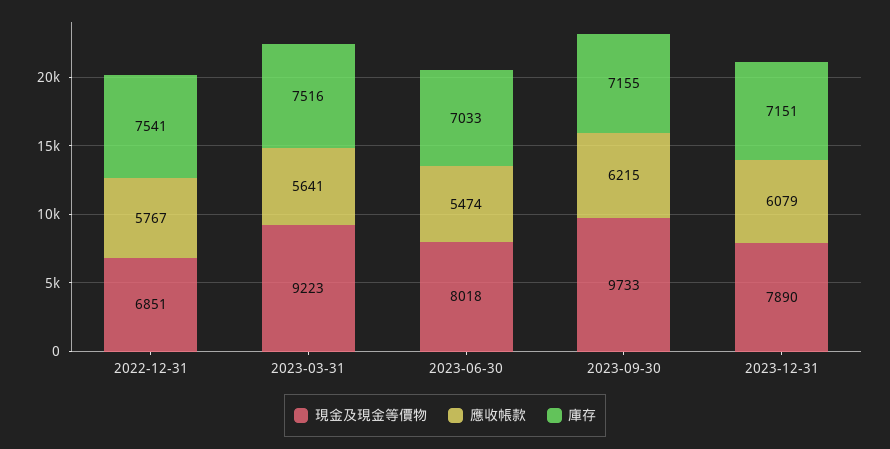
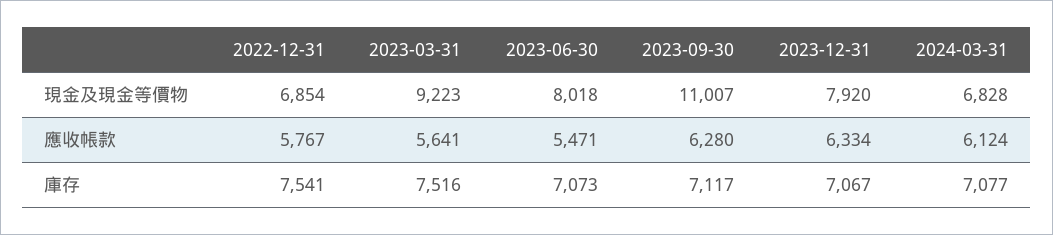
現金及現金等價物, 2022-12-31: 6851 -> 6854
應收帳款, 2023-06-30: 5474 -> 5471
庫存, 2023-06-30: 7033 -> 7073
現金及現金等價物, 2023-09-30: 9733 -> 11007
應收帳款, 2023-09-30: 6215 -> 6280
庫存, 2023-09-30: 7155 -> 7117
現金及現金等價物, 2023-12-31: 7890 -> 7920
應收帳款, 2023-12-31: 6079 -> 6334
庫存, 2023-12-31: 7151 -> 7067
現金及現金等價物, 2024-03-31: none -> 6828
應收帳款, 2024-03-31: none -> 6124
庫存, 2024-03-31: none -> 7077

